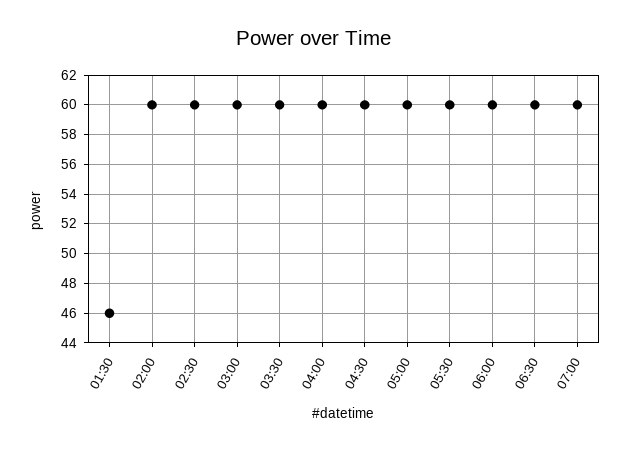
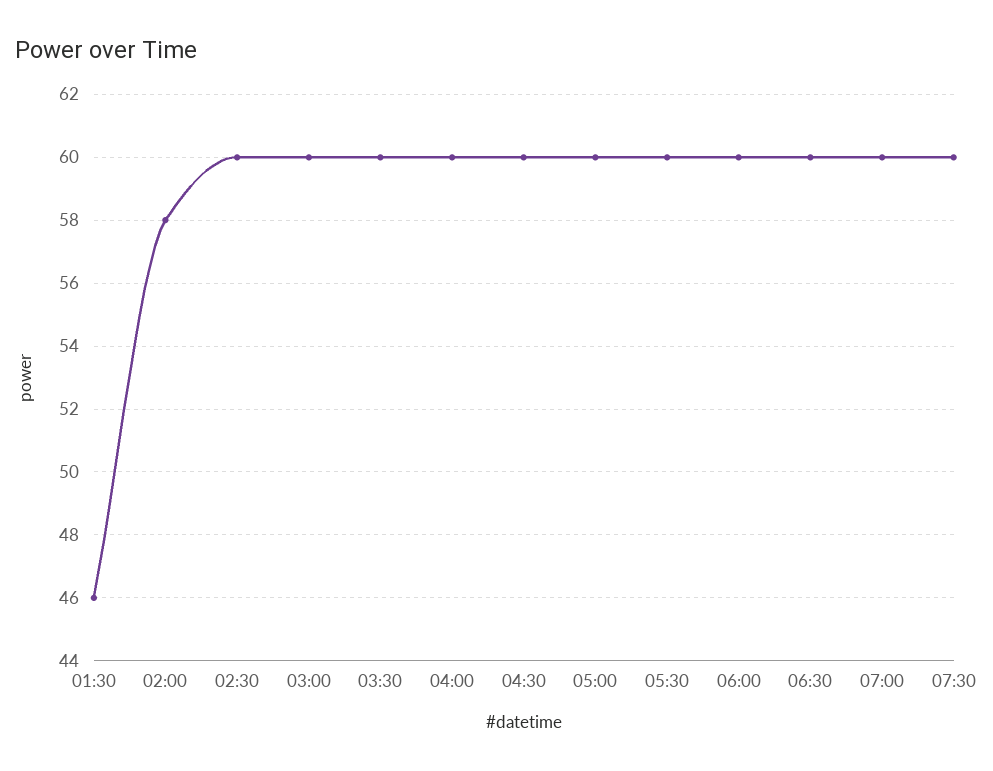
02:00: 60 -> 58
07:30: none -> 60

